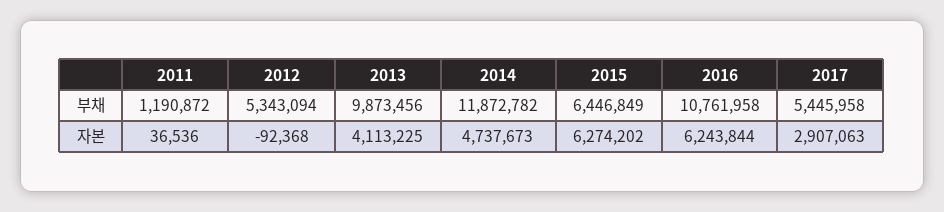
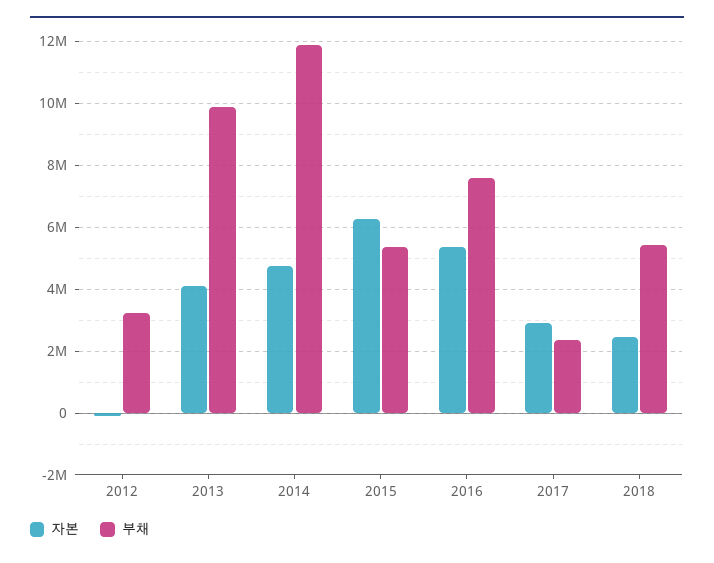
부채, 2011: 1190872 -> none
부채, 2012: 5343094 -> 3200000
부채, 2015: 6446849 -> 5400000
부채, 2016: 10761958 -> 7600000
부채, 2017: 5445958 -> 2400000
자본, 2011: 36536 -> none
자본, 2016: 6243844 -> 5400000
자본, 2018: none -> 2400000
부채, 2018: none -> 5400000

